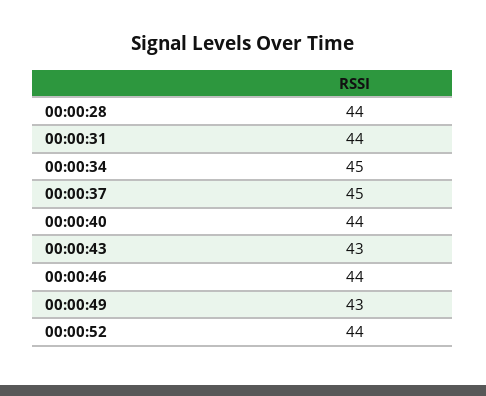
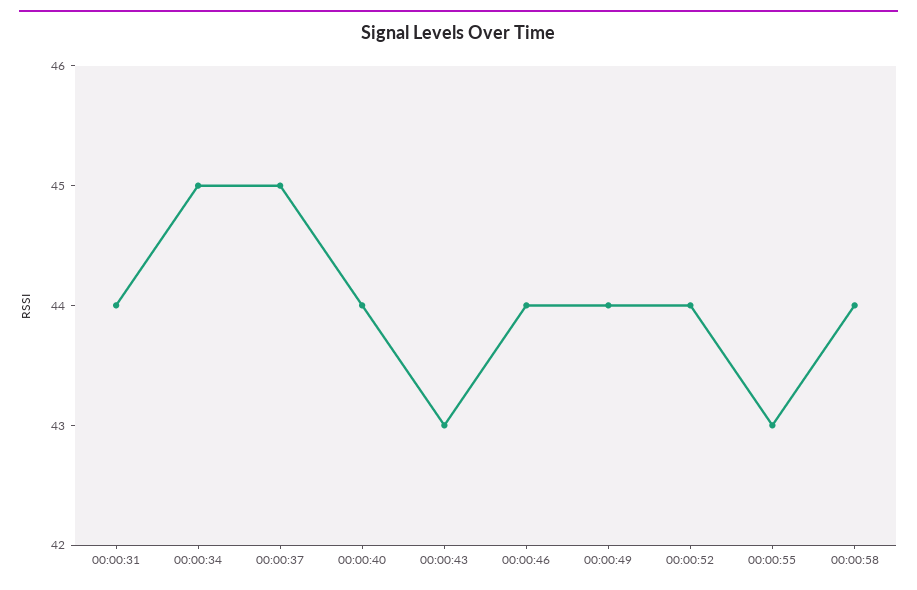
00:00:28: 44 -> none
00:00:49: 43 -> 44
00:00:55: none -> 43
00:00:58: none -> 44

